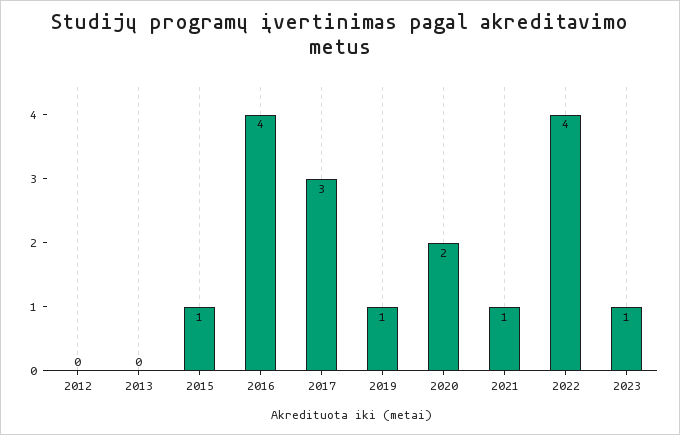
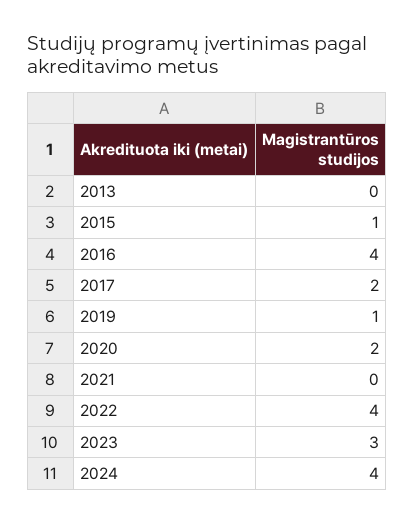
2012: 0 -> none
2017: 3 -> 2
2021: 1 -> 0
2023: 1 -> 3
2024: none -> 4

